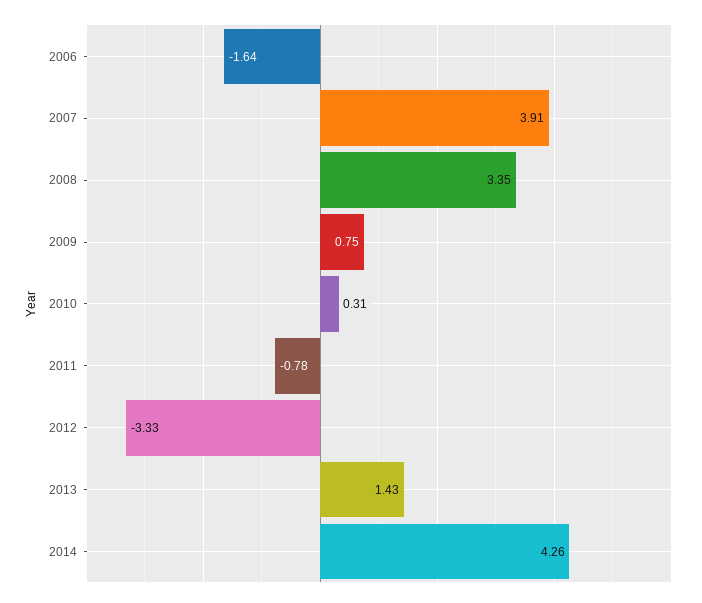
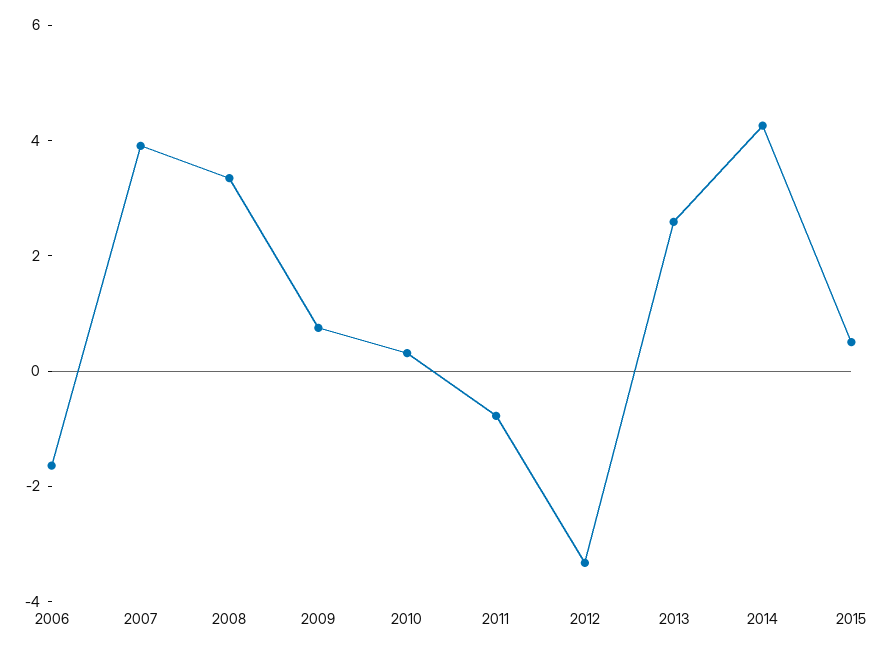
2013: 1.43 -> 2.5
2015: none -> 0.5

